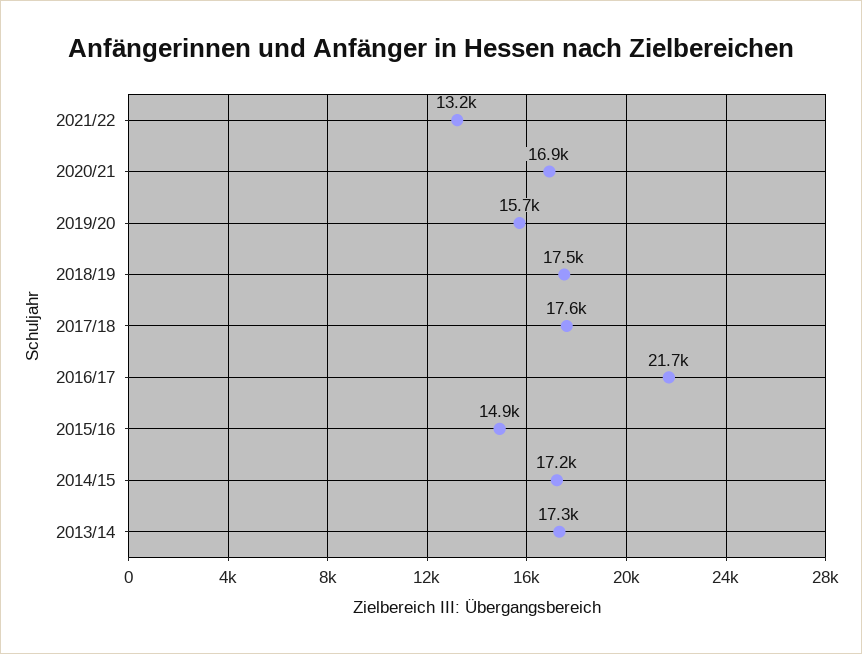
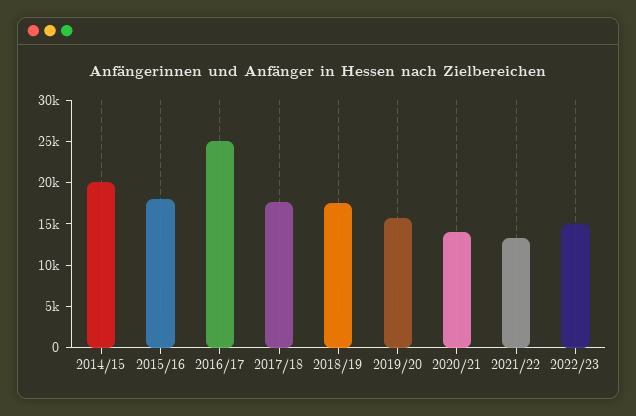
2020/21: 16900 -> 14000
2016/17: 21700 -> 25000
2015/16: 14900 -> 18000
2014/15: 17200 -> 20000
2013/14: 17300 -> none
2022/23: none -> 15000

